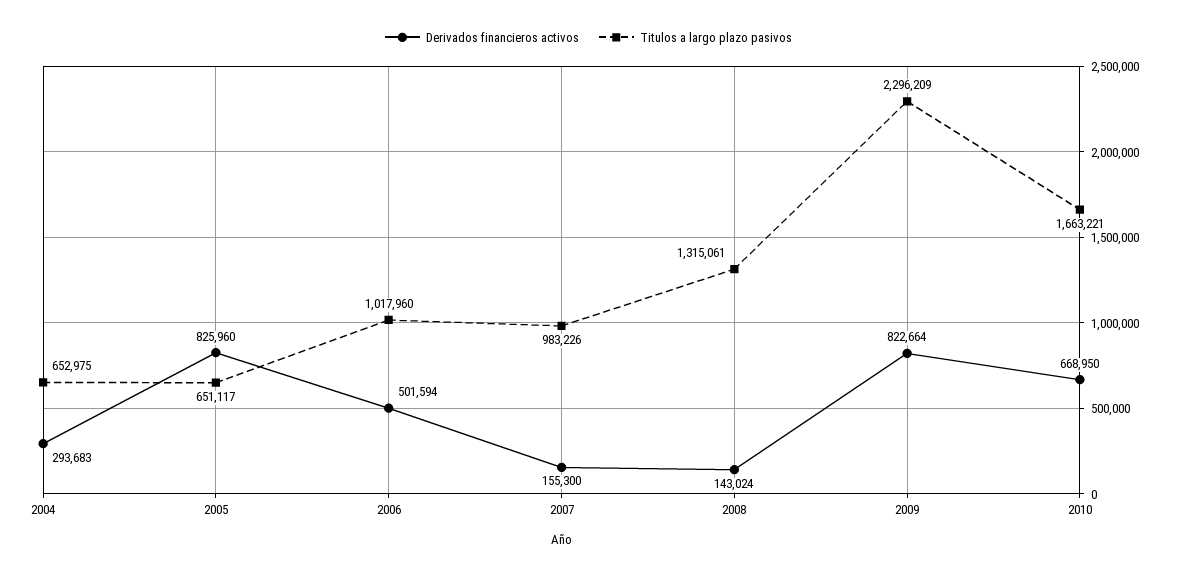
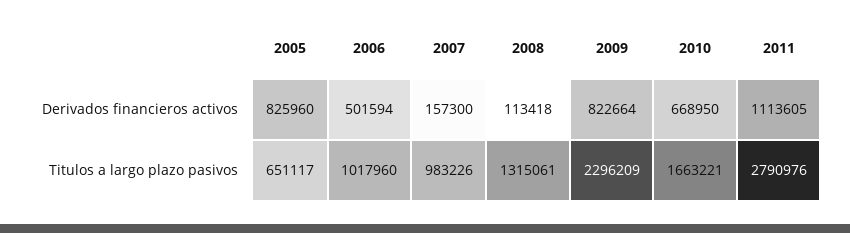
Derivados financieros activos, 2004: 293683 -> none
Titulos a largo plazo pasivos, 2004: 652975 -> none
Derivados financieros activos, 2007: 155300 -> 157300
Derivados financieros activos, 2008: 143024 -> 113418
Derivados financieros activos, 2011: none -> 1113605
Titulos a largo plazo pasivos, 2011: none -> 2790976

